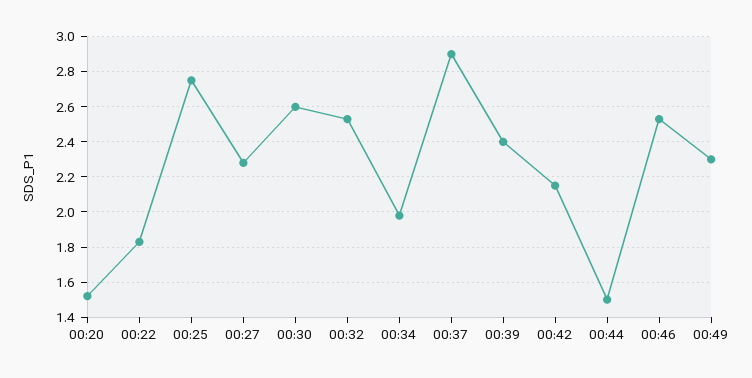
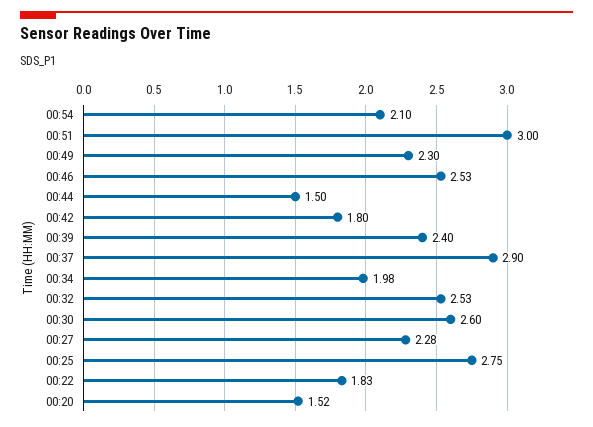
00:42: 2.15 -> 1.8
00:54: none -> 2.1
00:51: none -> 3

